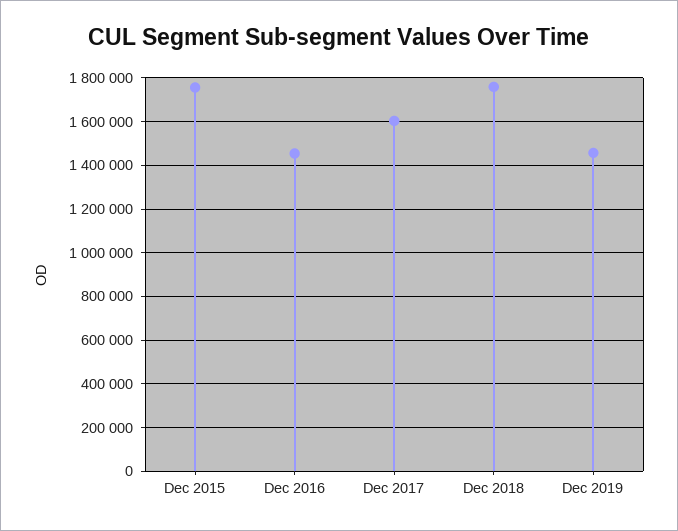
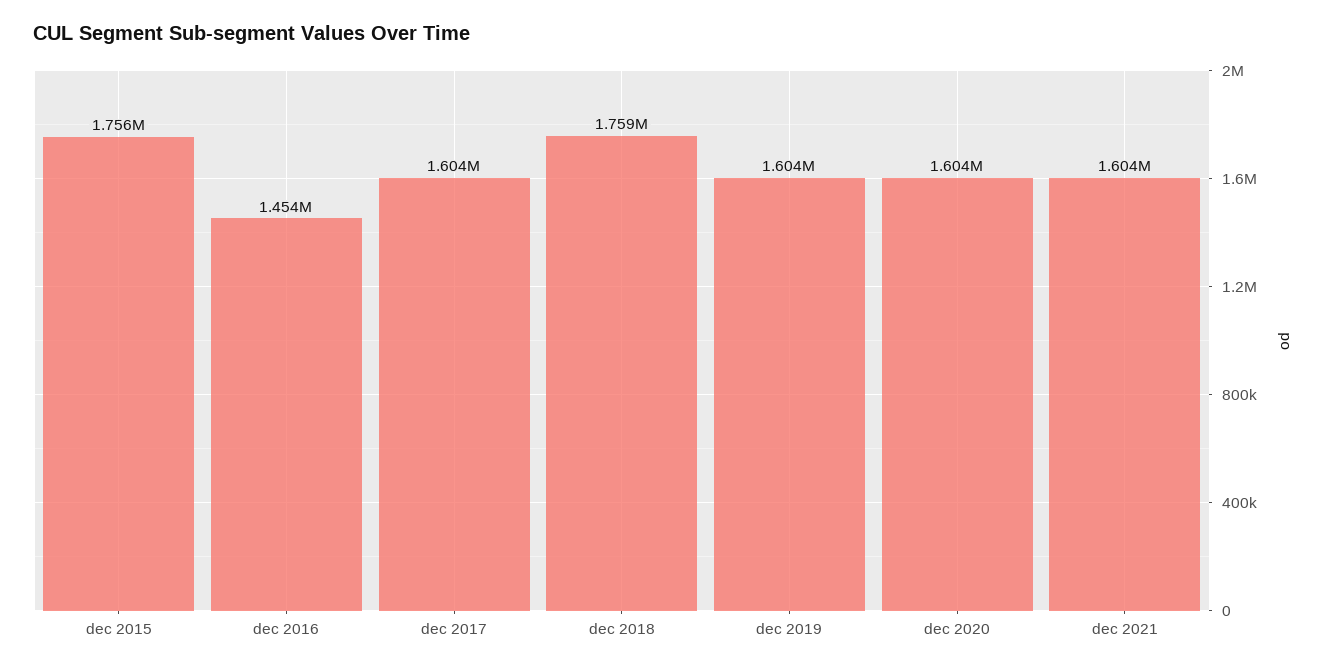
Dec 2019: 1450000 -> 1604000
dec 2020: none -> 1604000
dec 2021: none -> 1604000

